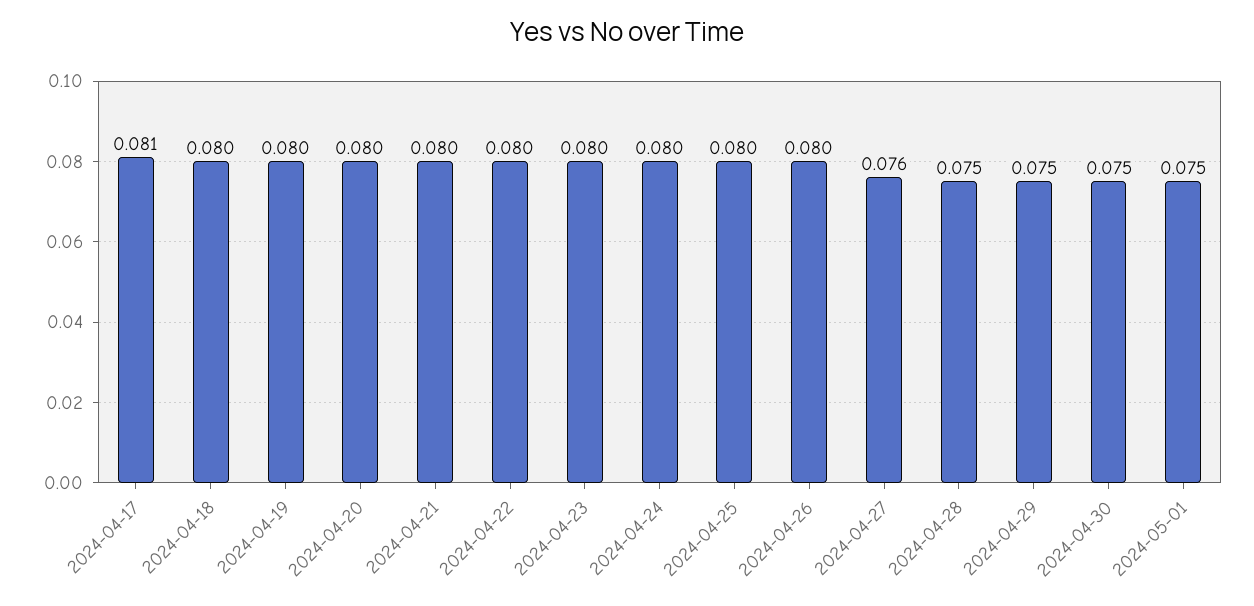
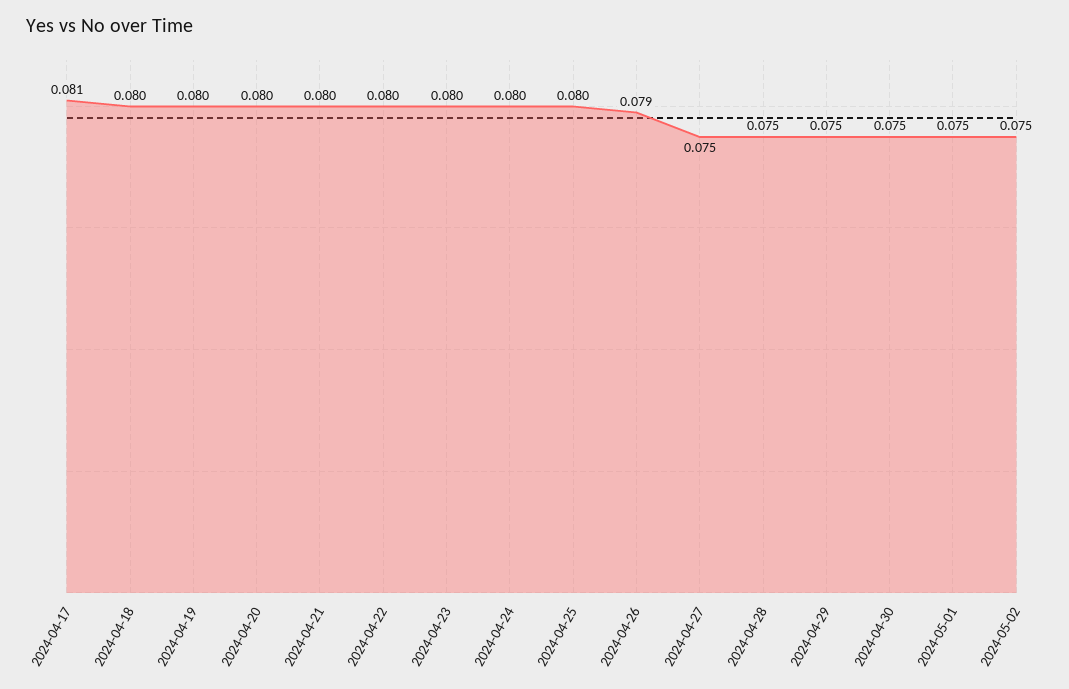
2024-04-26: 0.08 -> 0.079
2024-04-27: 0.076 -> 0.075
2024-05-02: none -> 0.075

